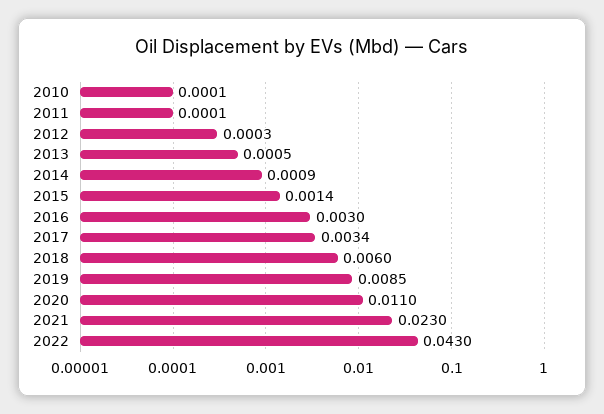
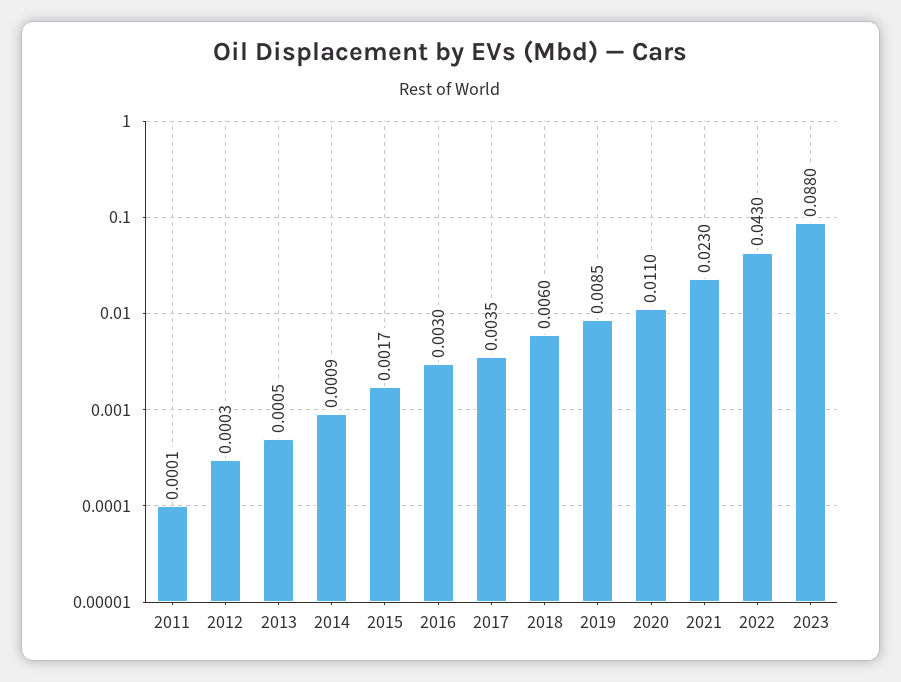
2010: 0.0001 -> none
2015: 0.0014 -> 0.0017
2017: 0.0034 -> 0.0035
2023: none -> 0.088

